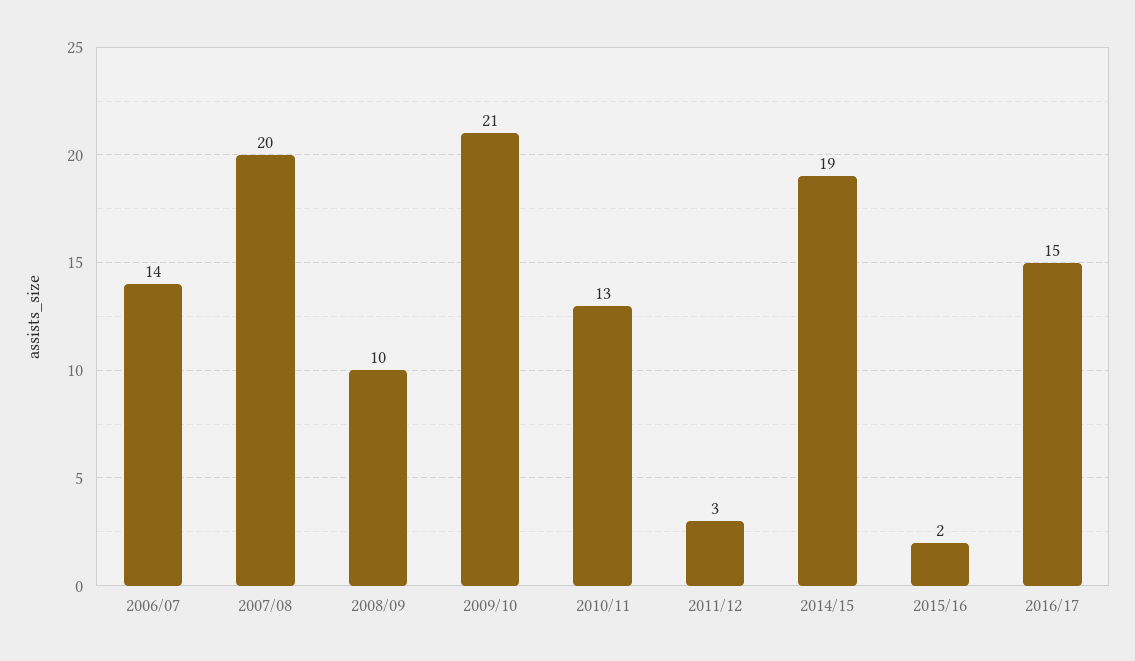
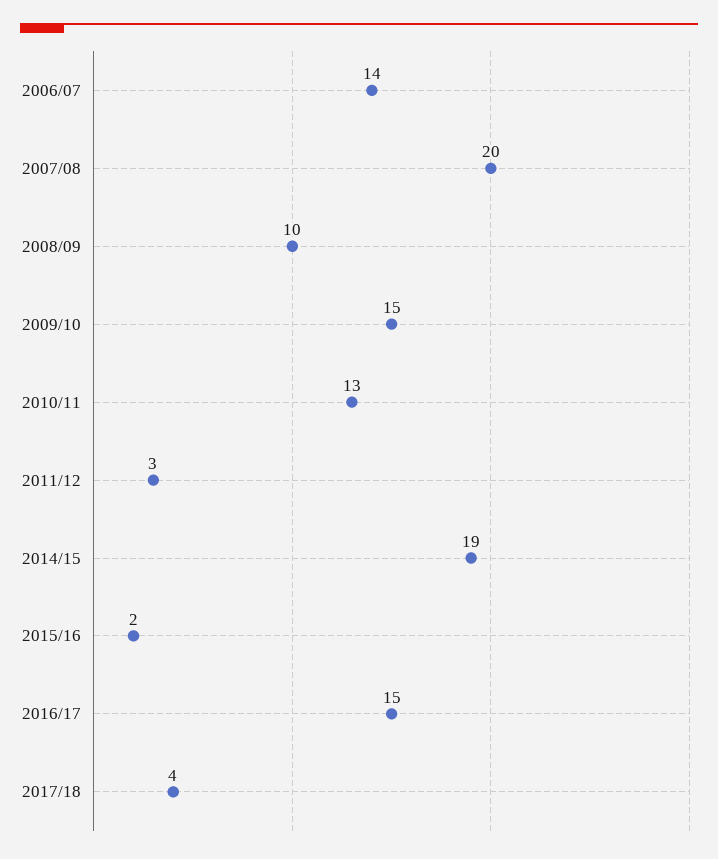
2009/10: 21 -> 15
2017/18: none -> 4

